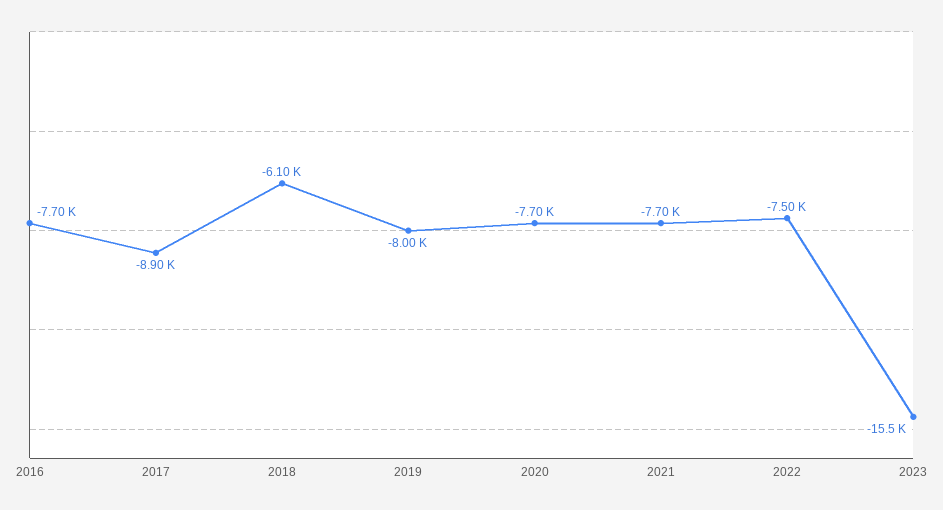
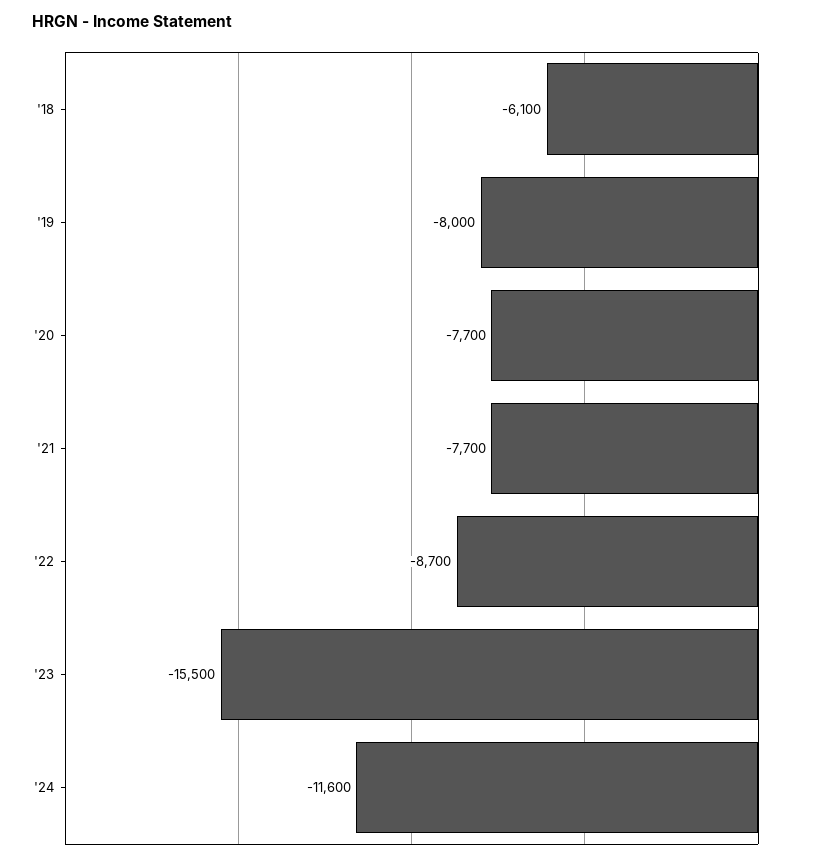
2016: -7700 -> none
2017: -8900 -> none
2022: -7500 -> -8700
'24: none -> -11600

